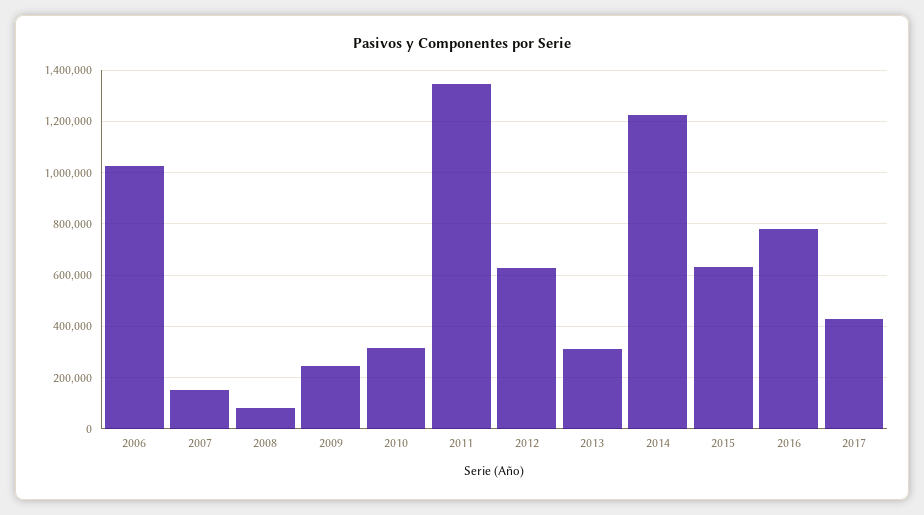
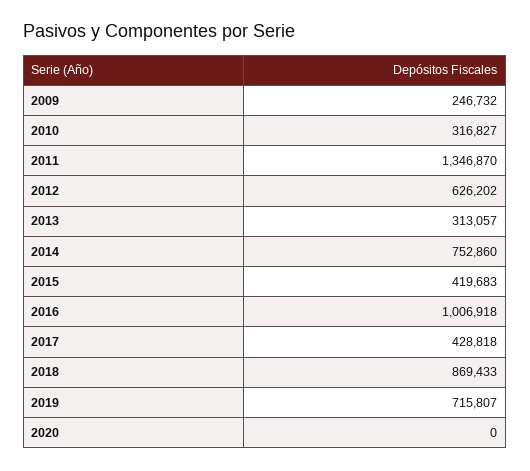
2006: 1025000 -> none
2007: 150000 -> none
2008: 75000 -> none
2014: 1225000 -> 752860
2015: 625000 -> 419683
2016: 775000 -> 1006918
2018: none -> 869433
2019: none -> 715807
2020: none -> 0

